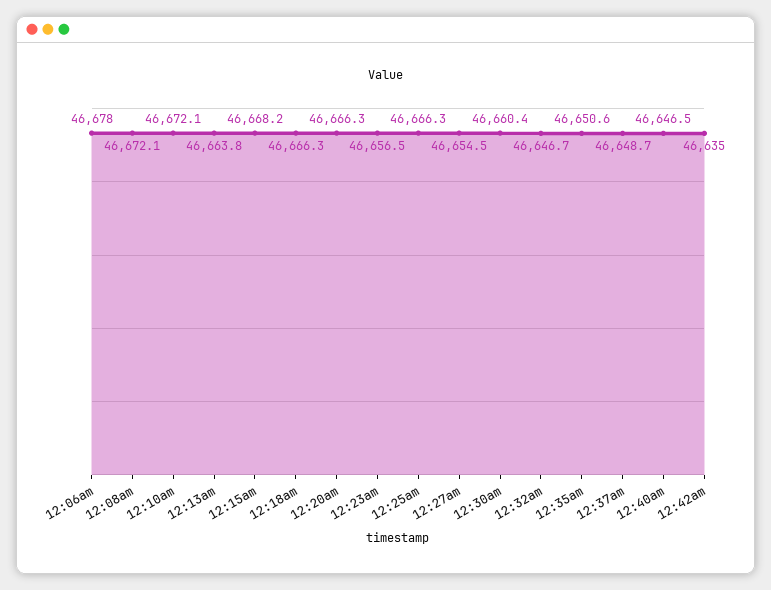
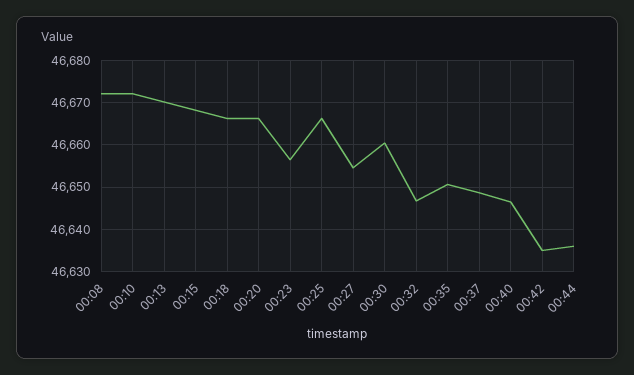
12:06am: 46678 -> none
12:13am: 46663.8 -> 46670
00:44: none -> 46636

